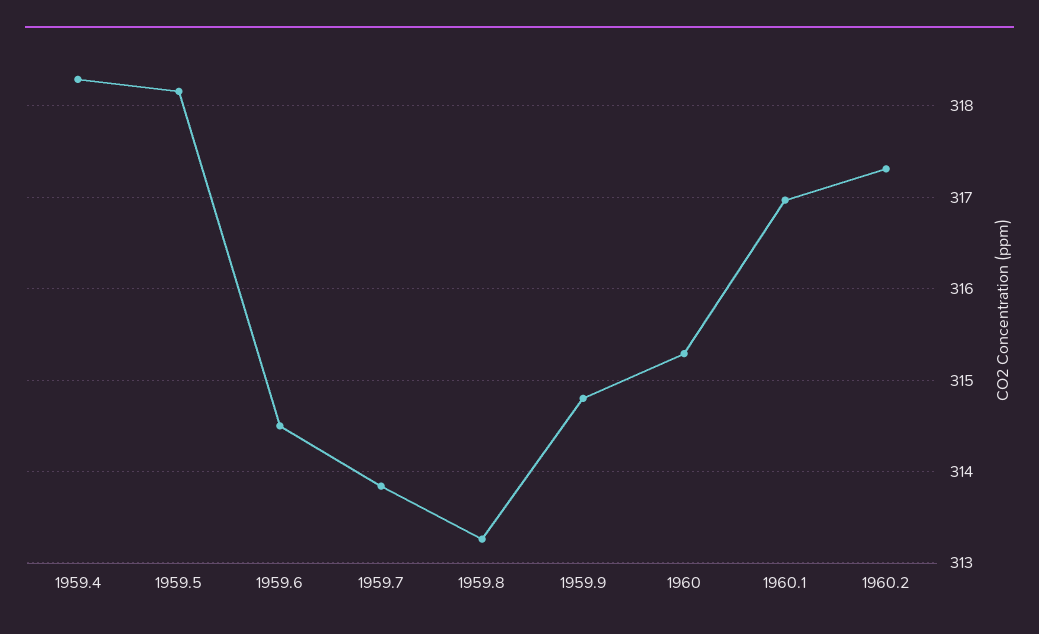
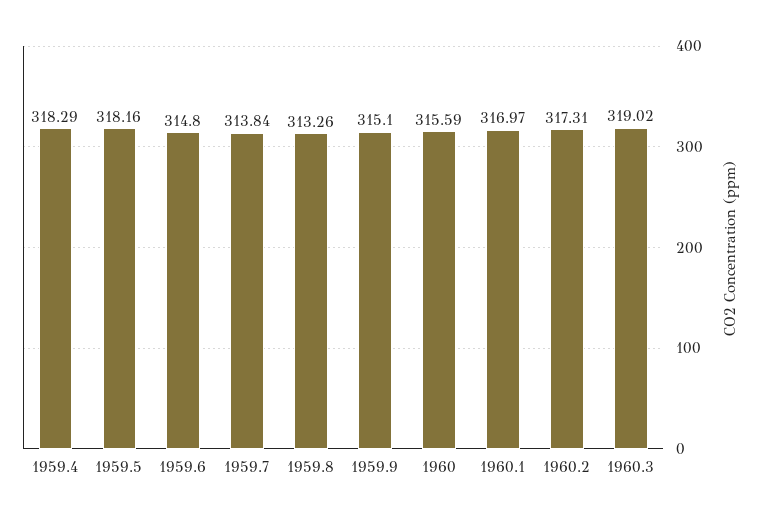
1959.6: 314.5 -> 314.8
1959.9: 314.8 -> 315.1
1960: 315.3 -> 315.59
1960.3: none -> 319.02

